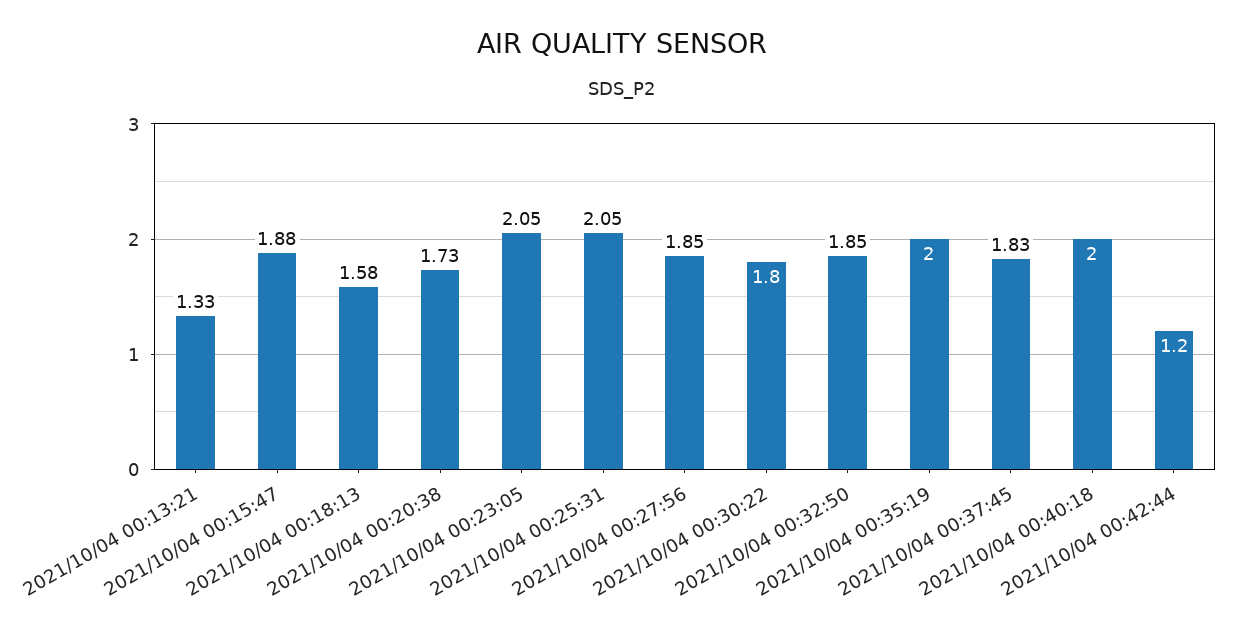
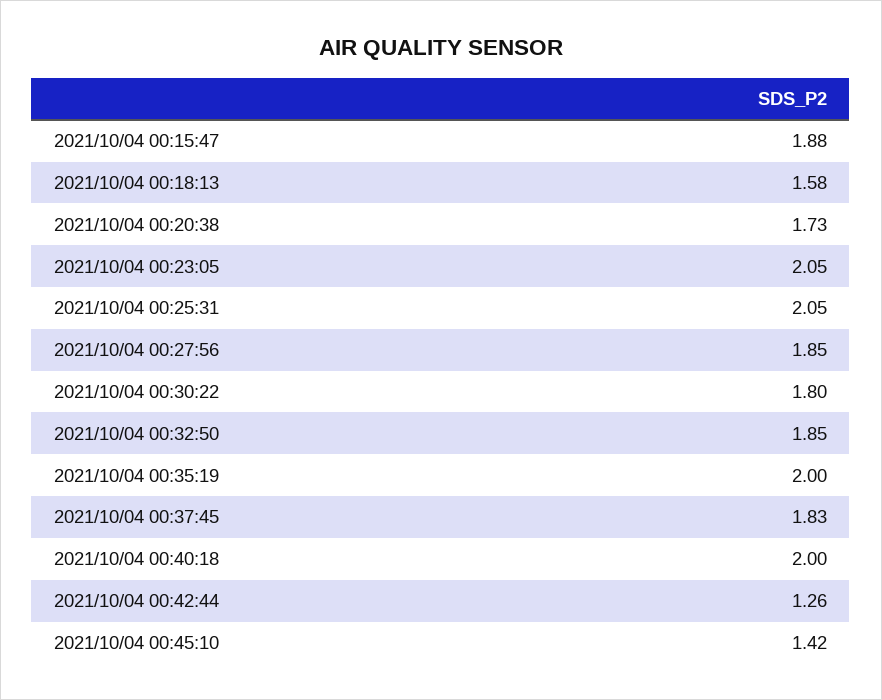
2021/10/04 00:13:21: 1.33 -> none
2021/10/04 00:42:44: 1.2 -> 1.26
2021/10/04 00:45:10: none -> 1.42

